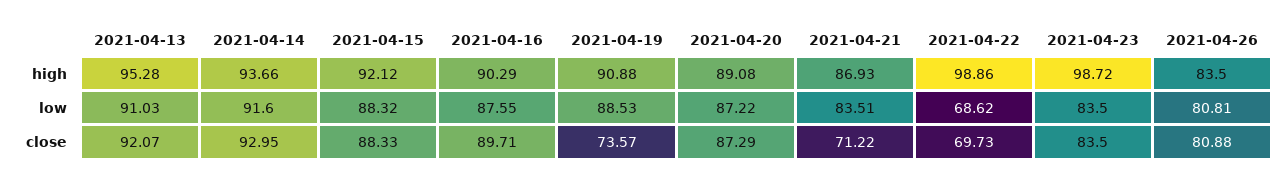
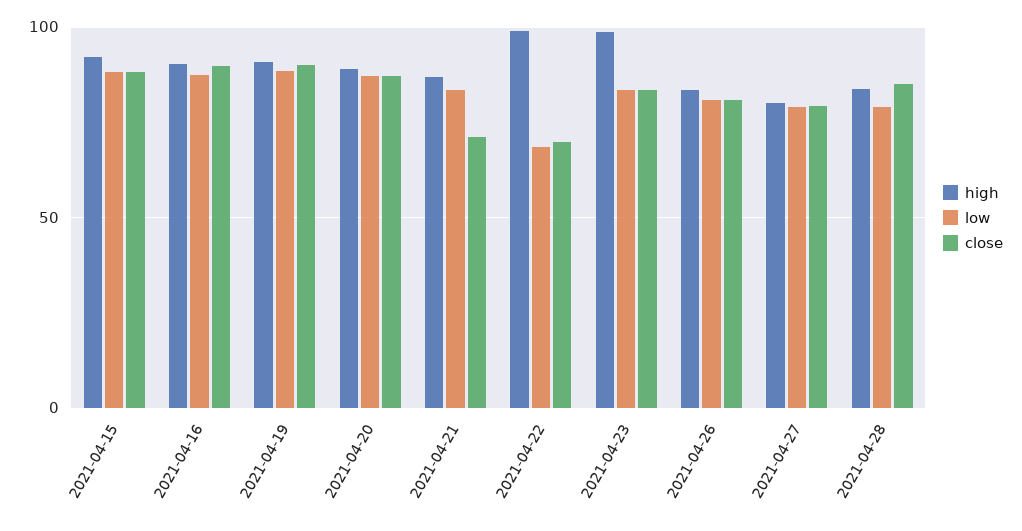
high, 2021-04-13: 95.28 -> none
high, 2021-04-14: 93.66 -> none
low, 2021-04-13: 91.03 -> none
low, 2021-04-14: 91.6 -> none
close, 2021-04-13: 92.07 -> none
close, 2021-04-14: 92.95 -> none
close, 2021-04-19: 73.57 -> 90
high, 2021-04-27: none -> 80
low, 2021-04-27: none -> 80
close, 2021-04-27: none -> 80
high, 2021-04-28: none -> 85
low, 2021-04-28: none -> 80
close, 2021-04-28: none -> 85

